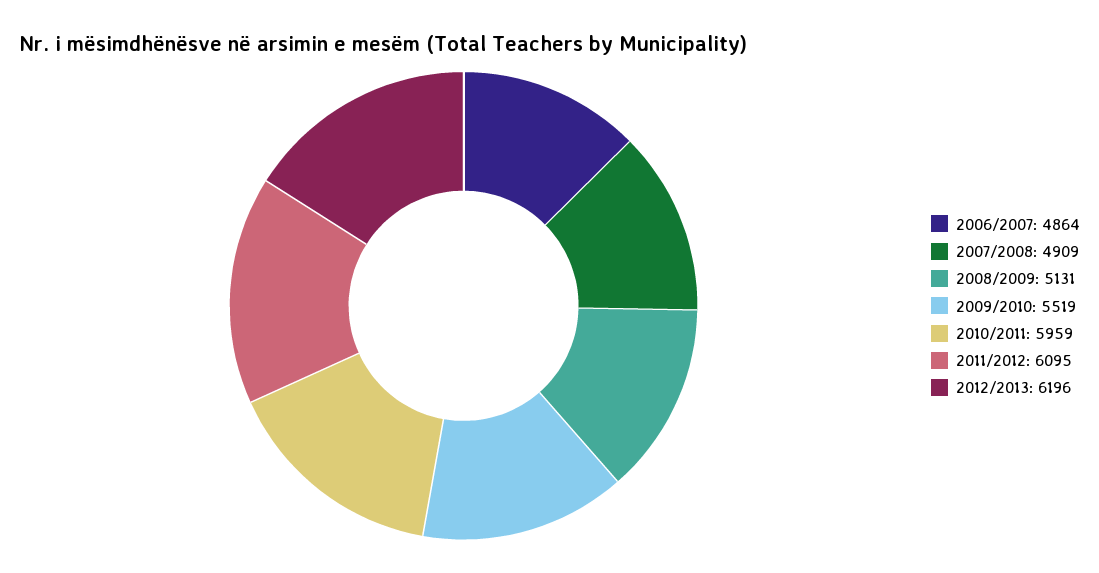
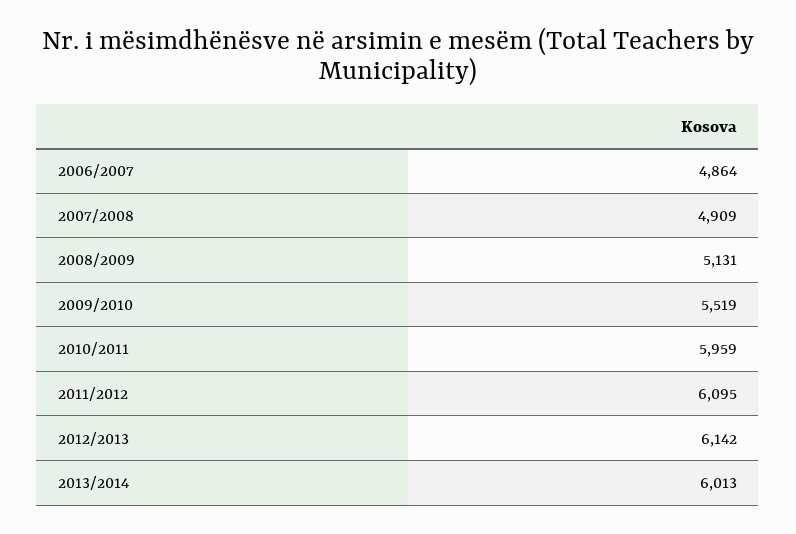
2012/2013: 6196 -> 6142
2013/2014: none -> 6013

